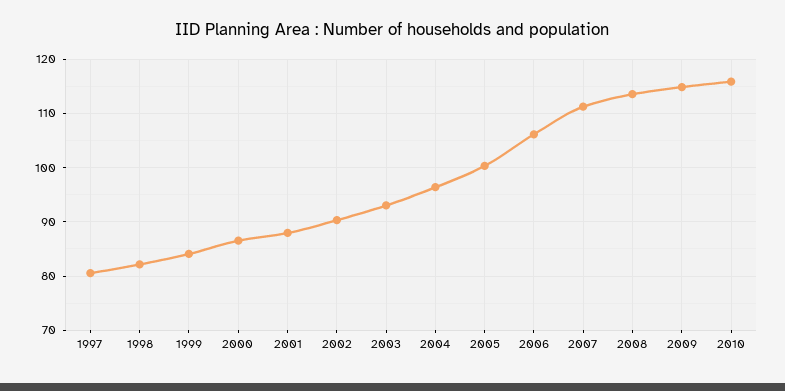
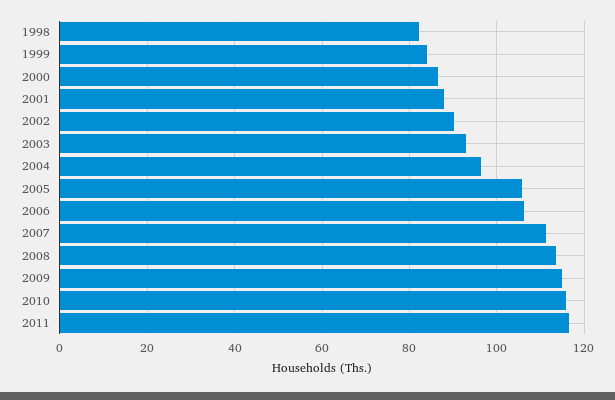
1997: 80 -> none
2005: 100 -> 106
2011: none -> 116

